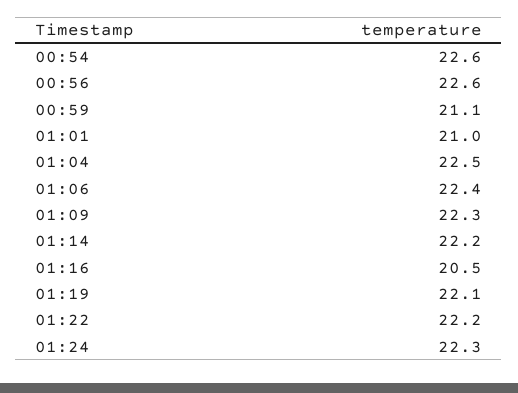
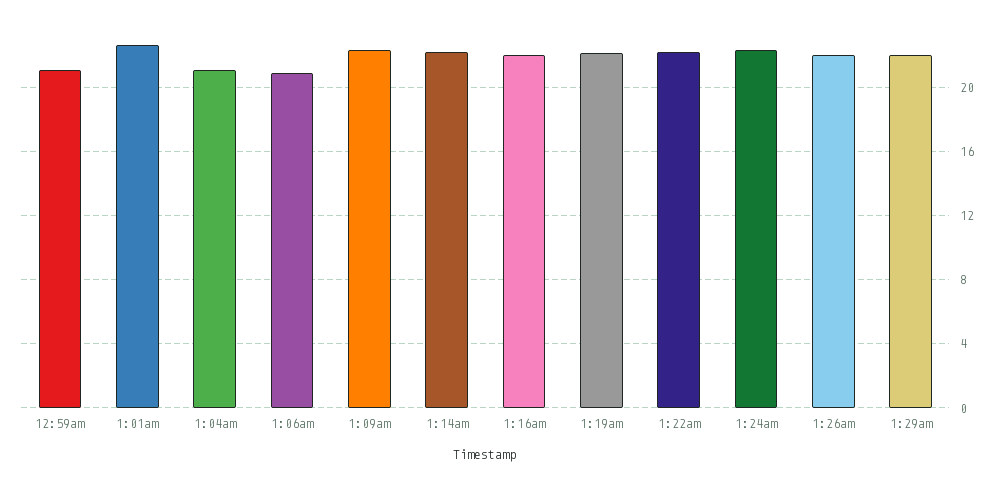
00:54: 22.6 -> none
00:56: 22.6 -> none
01:01: 21 -> 22.5
01:04: 22.5 -> 21
01:06: 22.4 -> 21
01:16: 20.5 -> 22
1:26am: none -> 22
1:29am: none -> 22

